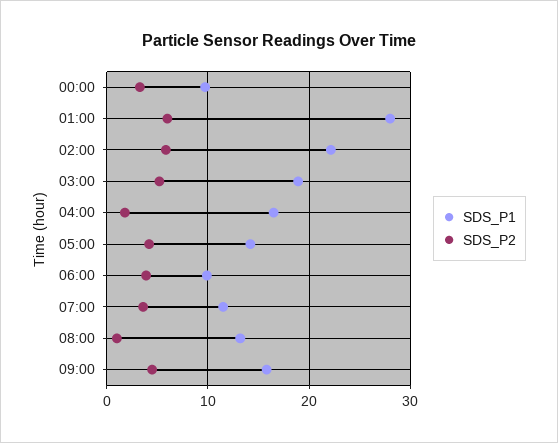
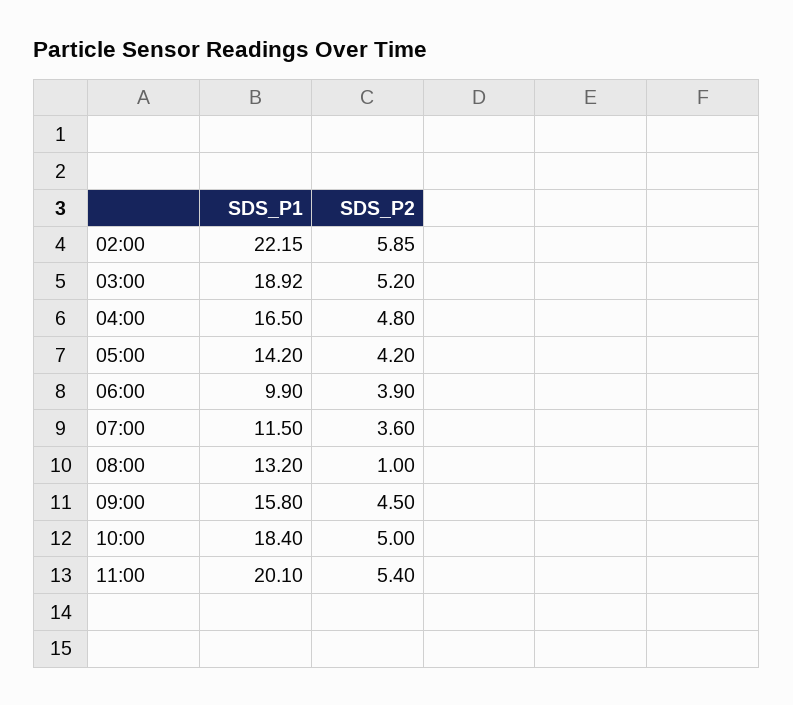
SDS_P1, 00:00: 10 -> none
SDS_P2, 00:00: 3 -> none
SDS_P1, 01:00: 28 -> none
SDS_P2, 01:00: 6 -> none
SDS_P2, 04:00: 2 -> 4.8
SDS_P1, 10:00: none -> 18.4
SDS_P2, 10:00: none -> 5
SDS_P1, 11:00: none -> 20.1
SDS_P2, 11:00: none -> 5.4

